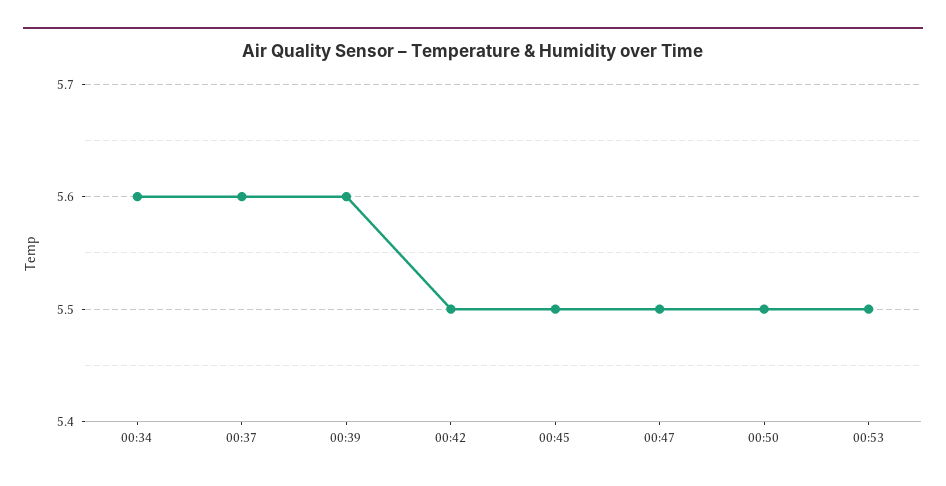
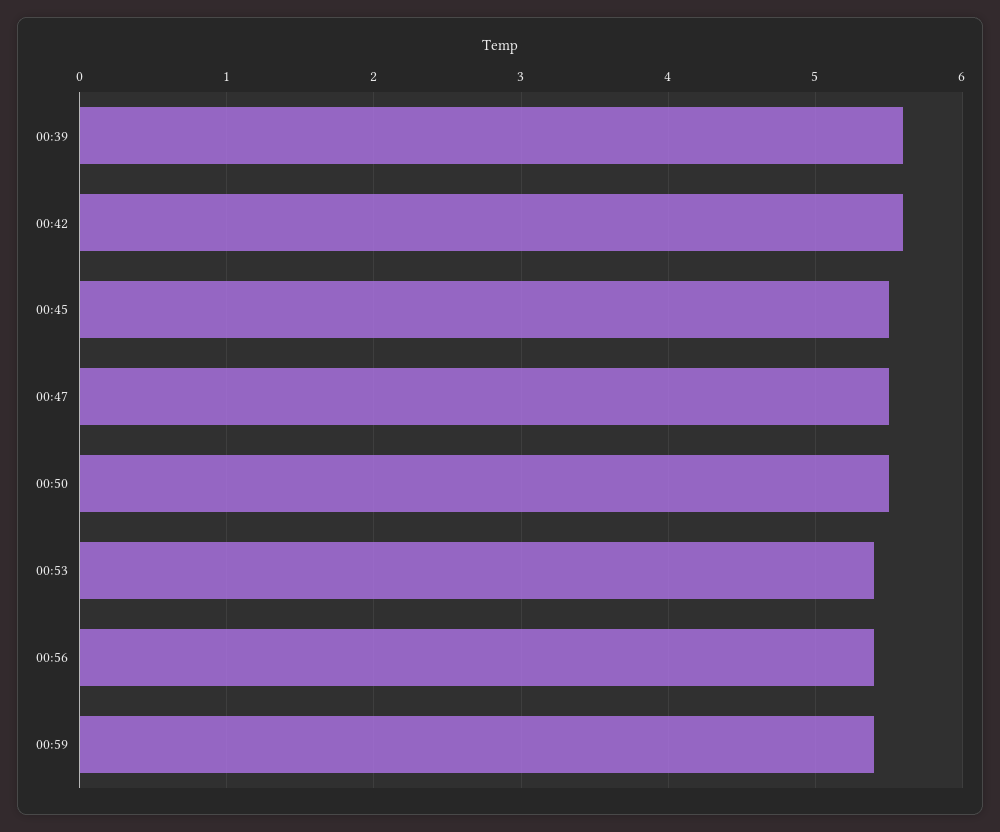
00:34: 5.6 -> none
00:37: 5.6 -> none
00:42: 5.5 -> 5.6
00:53: 5.5 -> 5.4
00:56: none -> 5.4
00:59: none -> 5.4

